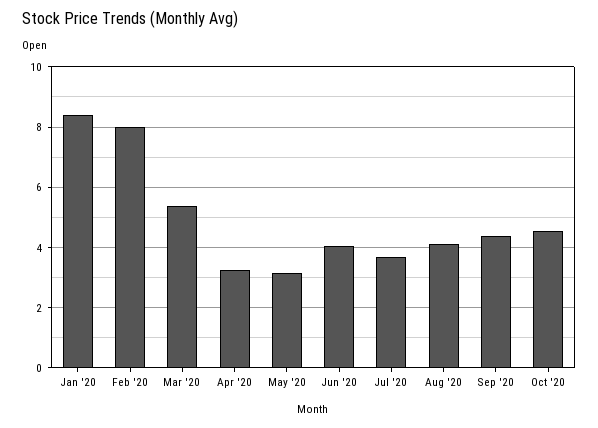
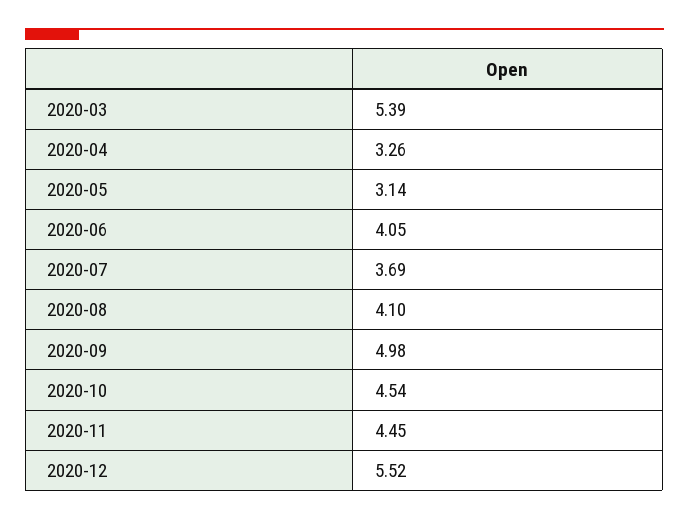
Jan '20: 8.4 -> none
Feb '20: 8 -> none
Sep '20: 4.4 -> 4.98
2020-11: none -> 4.45
2020-12: none -> 5.52

